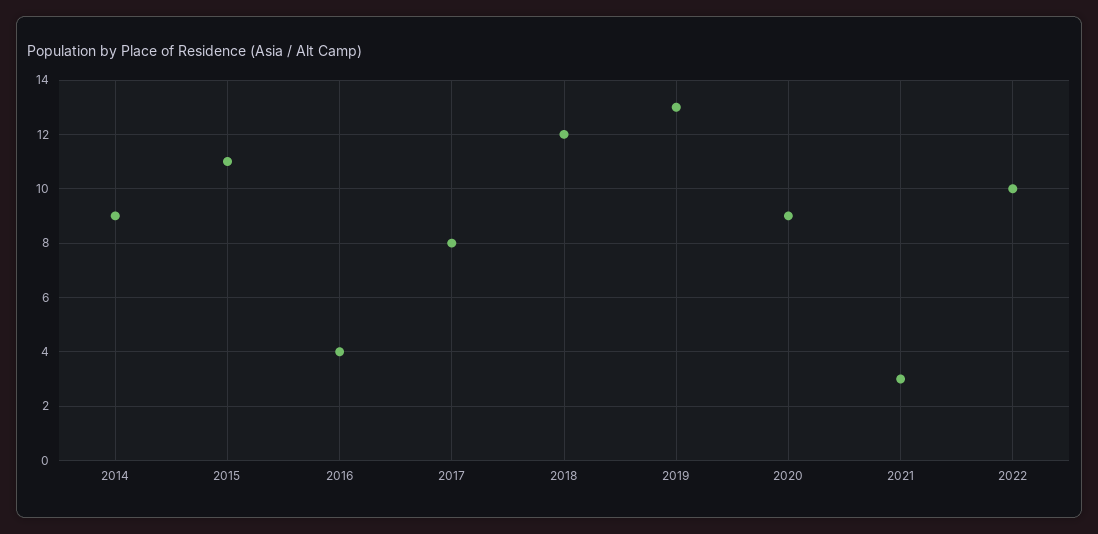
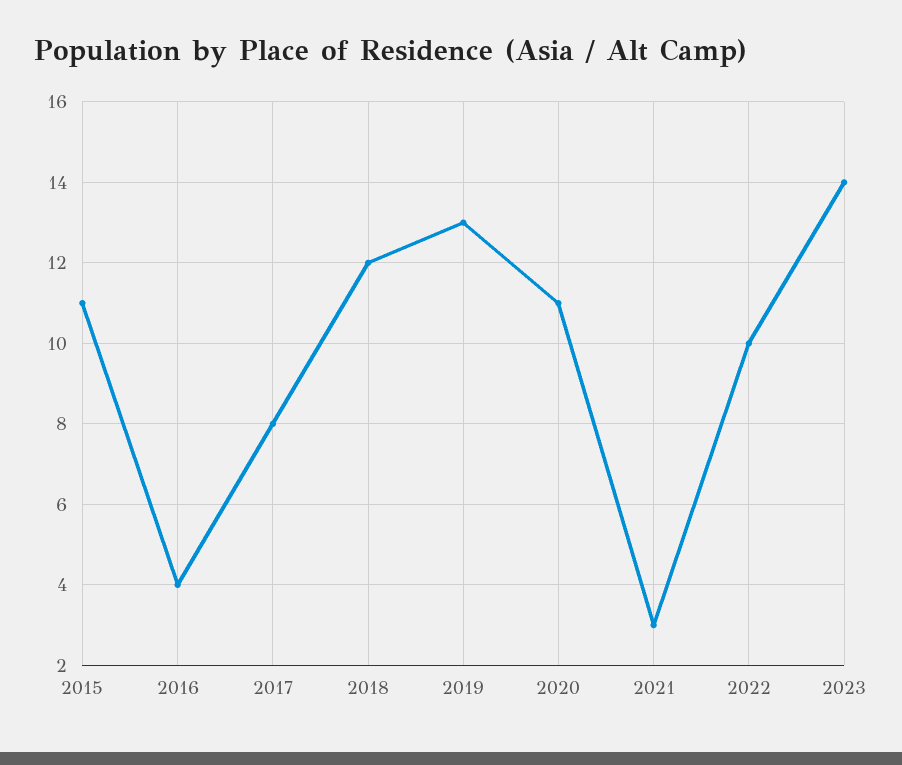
2014: 9 -> none
2020: 9 -> 11
2023: none -> 14

